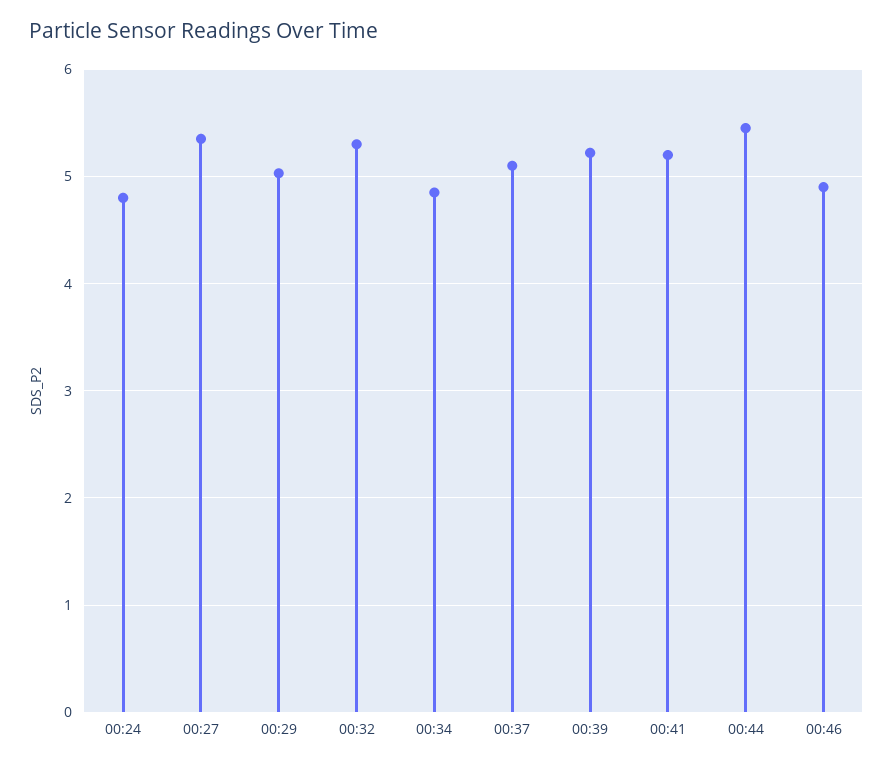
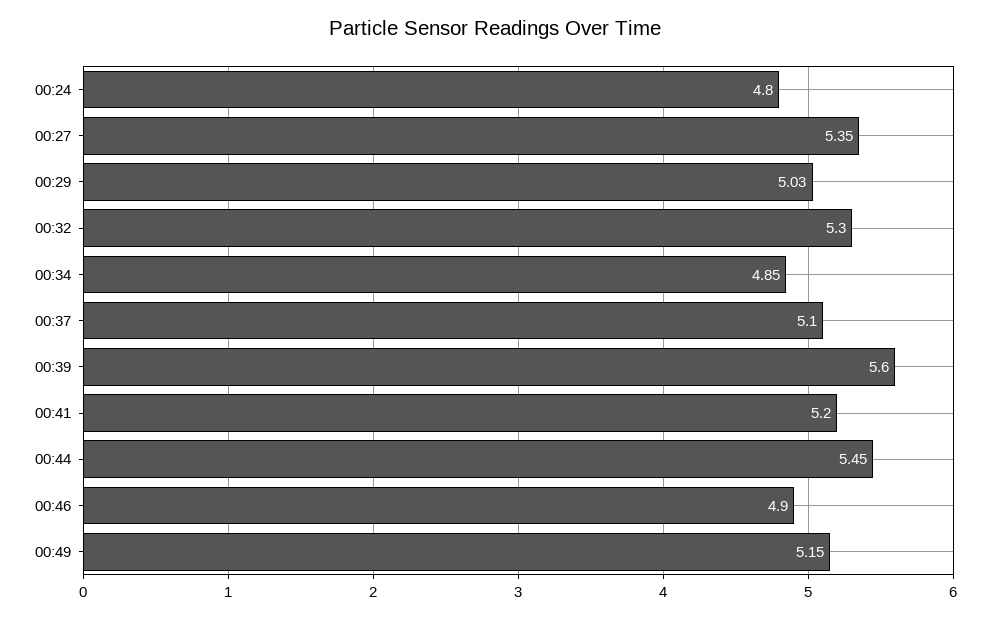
00:39: 5.2 -> 5.6
00:49: none -> 5.15

